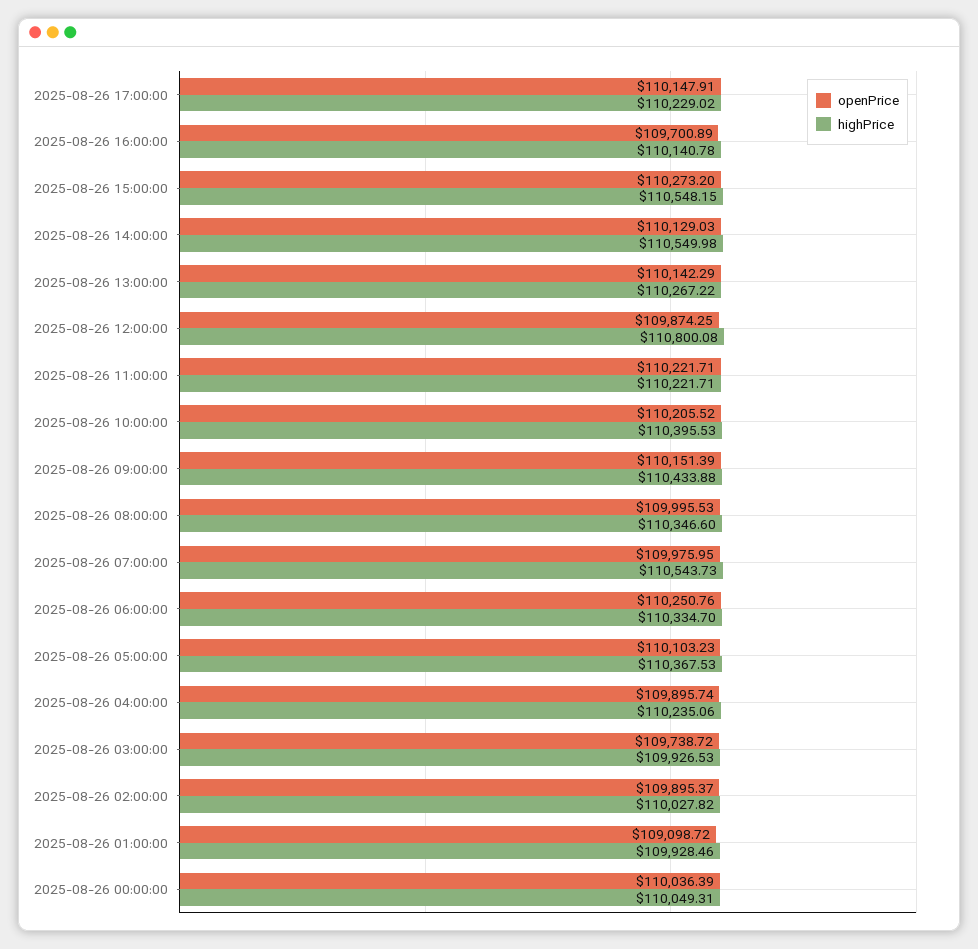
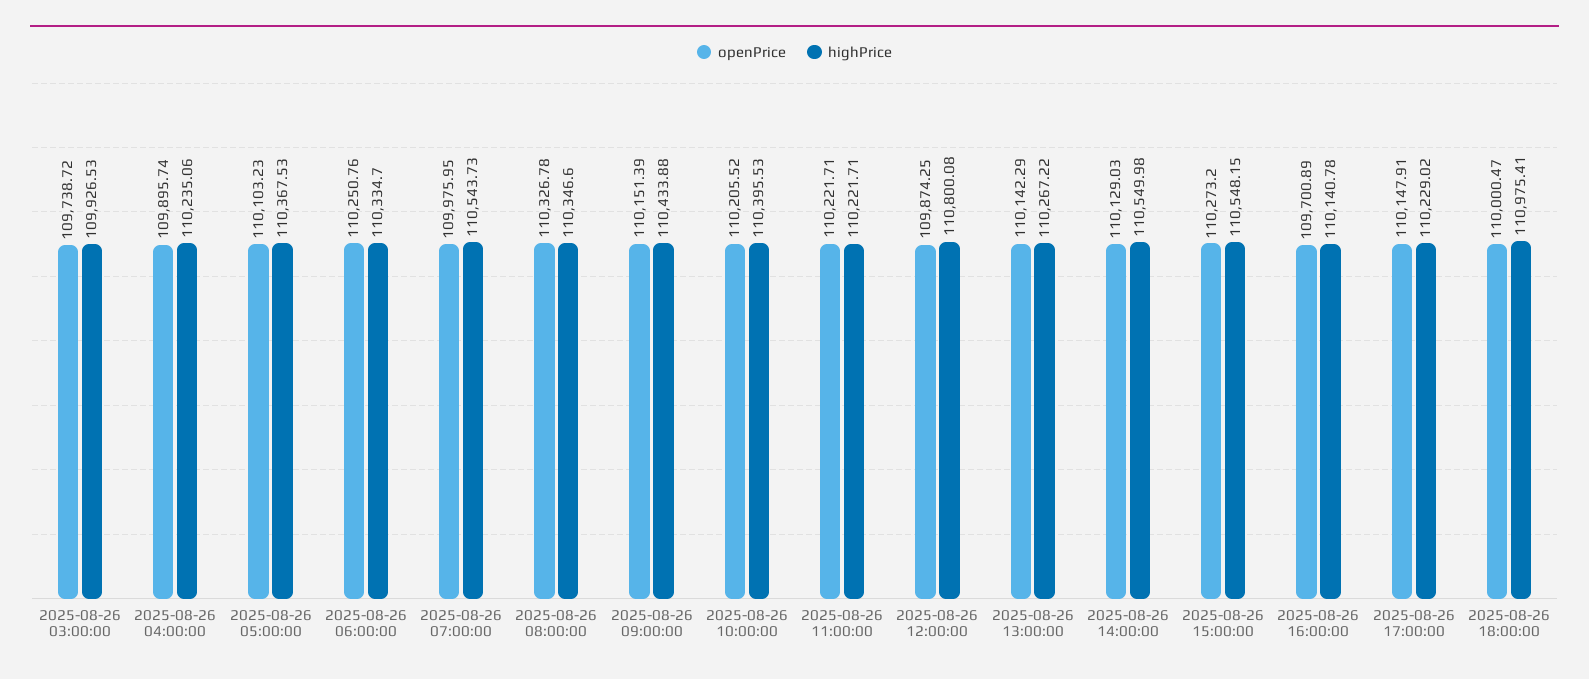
openPrice, 2025-08-26 08:00:00: 109995.53 -> 110326.78
openPrice, 2025-08-26 02:00:00: 109895.37 -> none
highPrice, 2025-08-26 02:00:00: 110027.82 -> none
openPrice, 2025-08-26 01:00:00: 109098.72 -> none
highPrice, 2025-08-26 01:00:00: 109928.46 -> none
openPrice, 2025-08-26 00:00:00: 110036.39 -> none
highPrice, 2025-08-26 00:00:00: 110049.31 -> none
openPrice, 2025-08-26 18:00:00: none -> 110000.47
highPrice, 2025-08-26 18:00:00: none -> 110975.41

